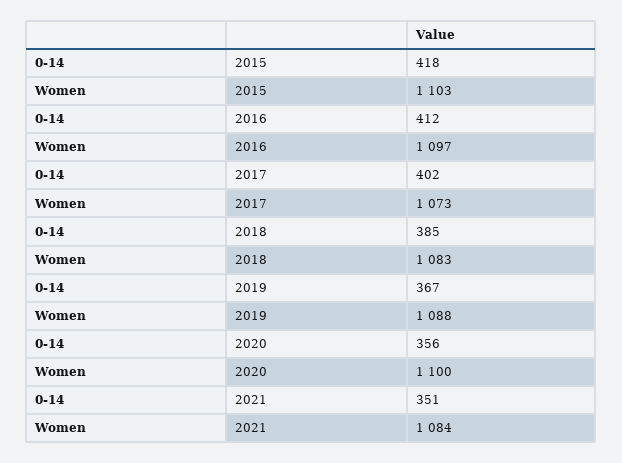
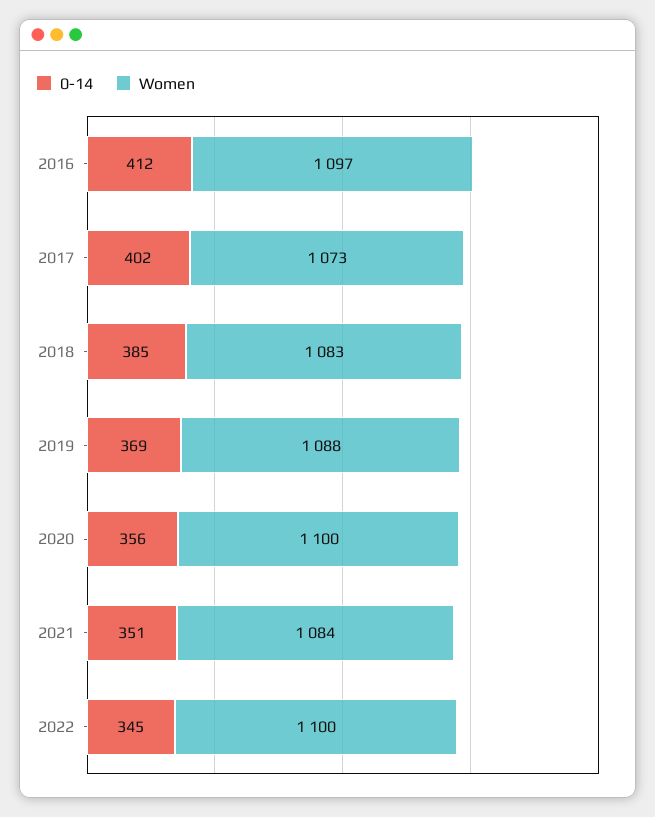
0-14, 2015: 418 -> none
Women, 2015: 1103 -> none
0-14, 2019: 367 -> 369
0-14, 2022: none -> 345
Women, 2022: none -> 1100

